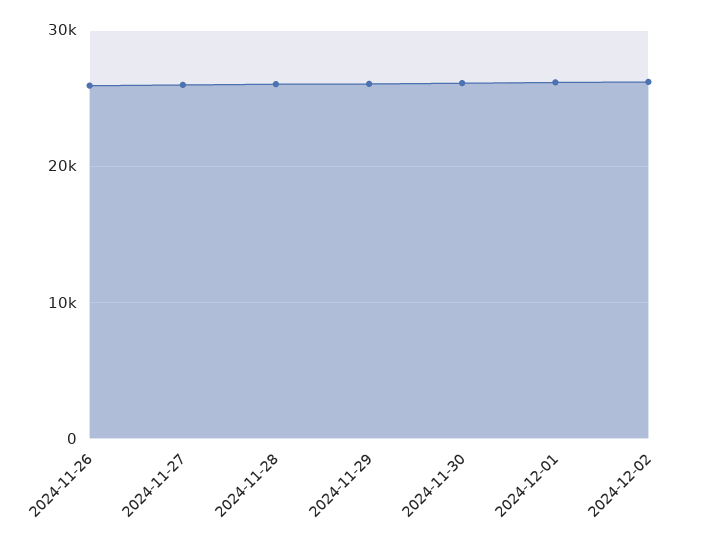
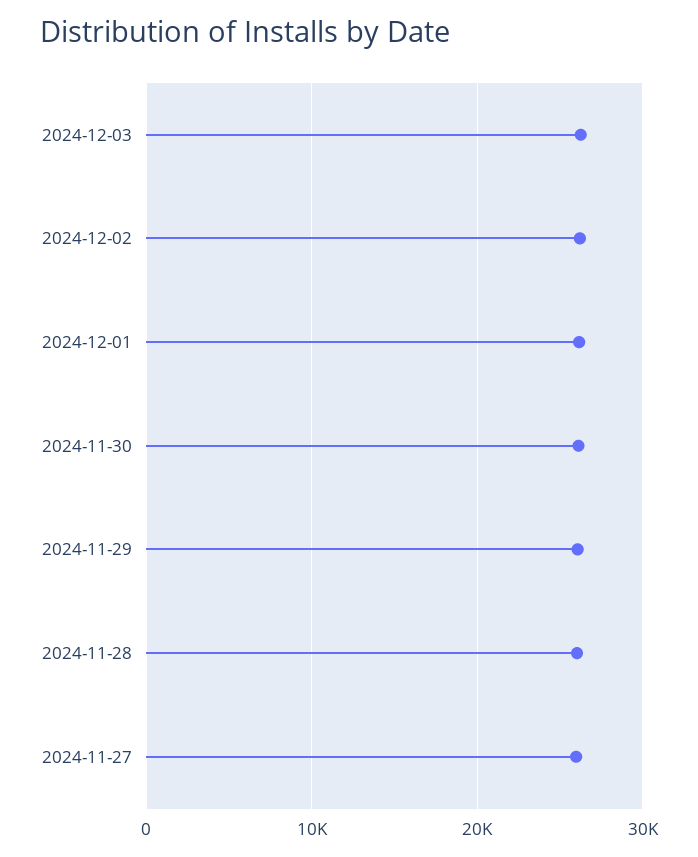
2024-11-26: 26000 -> none
2024-12-03: none -> 26000

